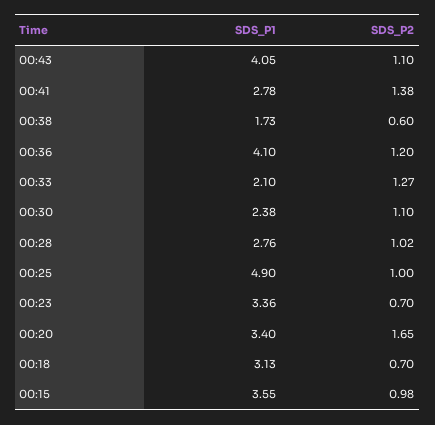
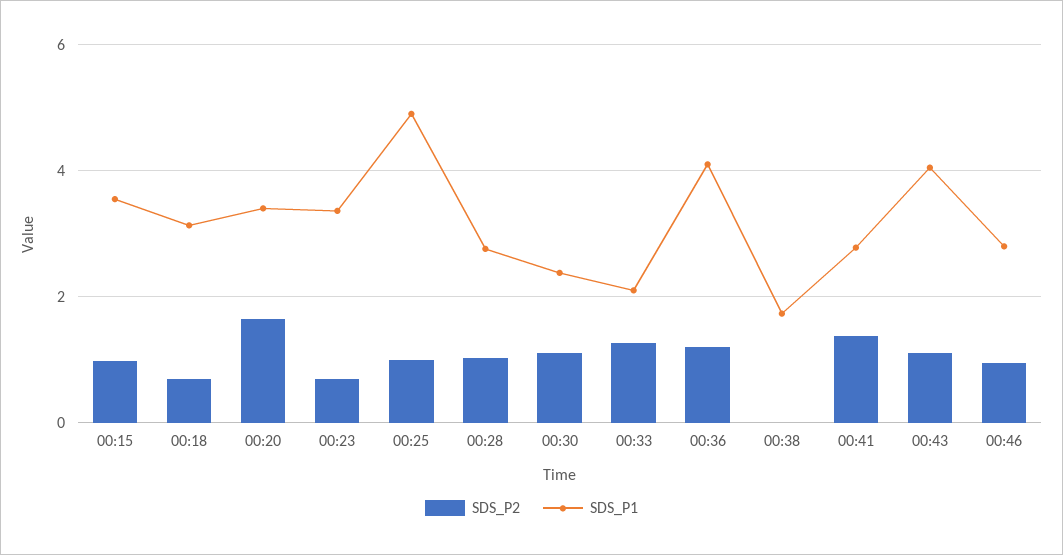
SDS_P2, 00:38: 0.6 -> 0
SDS_P2, 00:46: none -> 1
SDS_P1, 00:46: none -> 2.8

